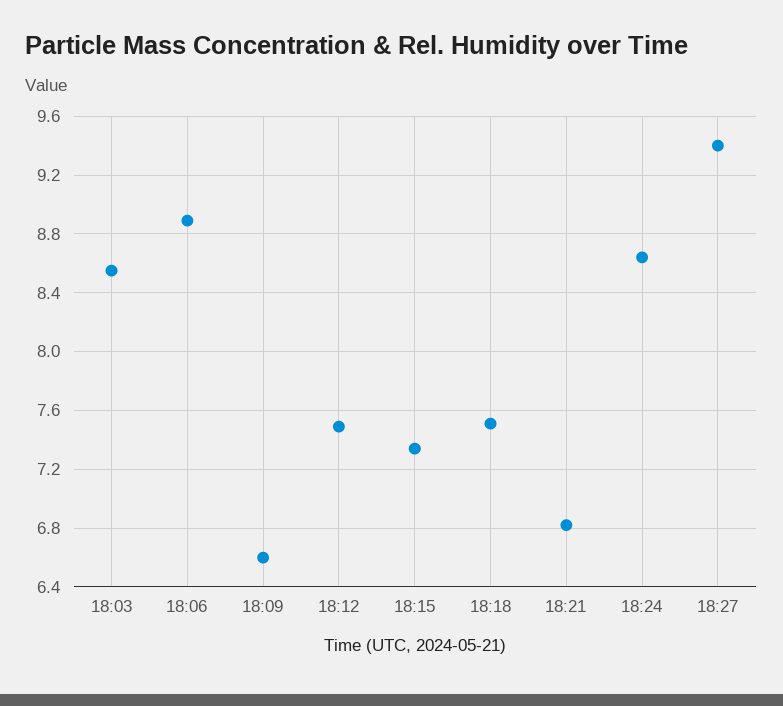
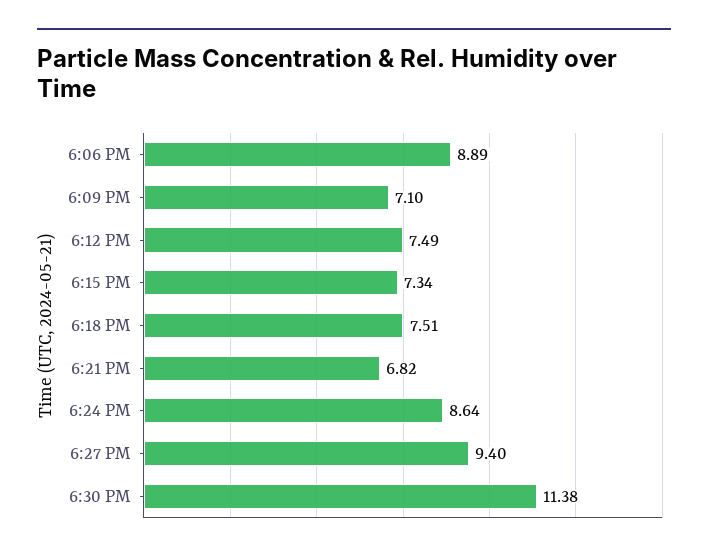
18:03: 8.55 -> none
18:09: 6.6 -> 7.1
6:30 PM: none -> 11.38

